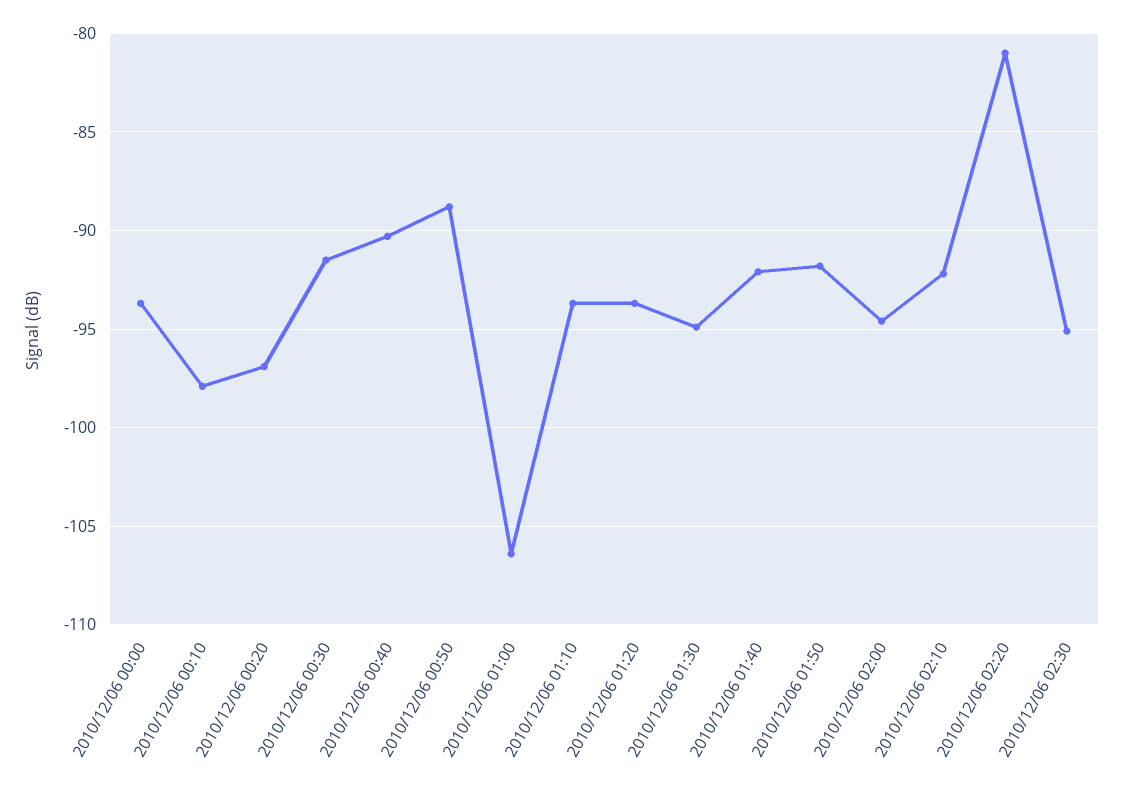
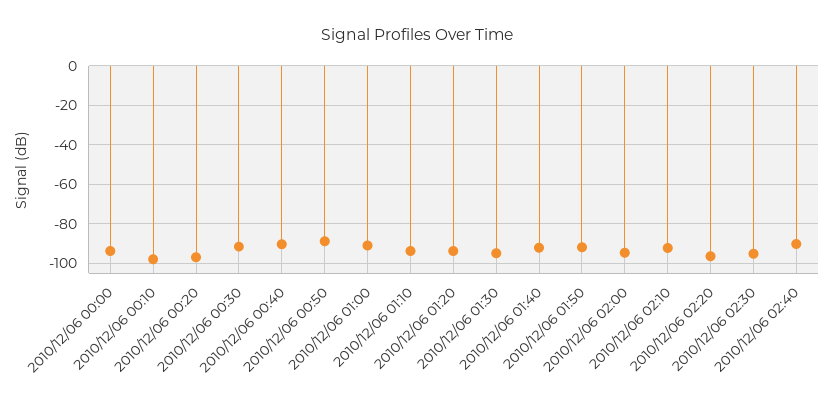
2010/12/06 01:00: -106.5 -> -90
2010/12/06 02:20: -81 -> -95
2010/12/06 02:40: none -> -90

